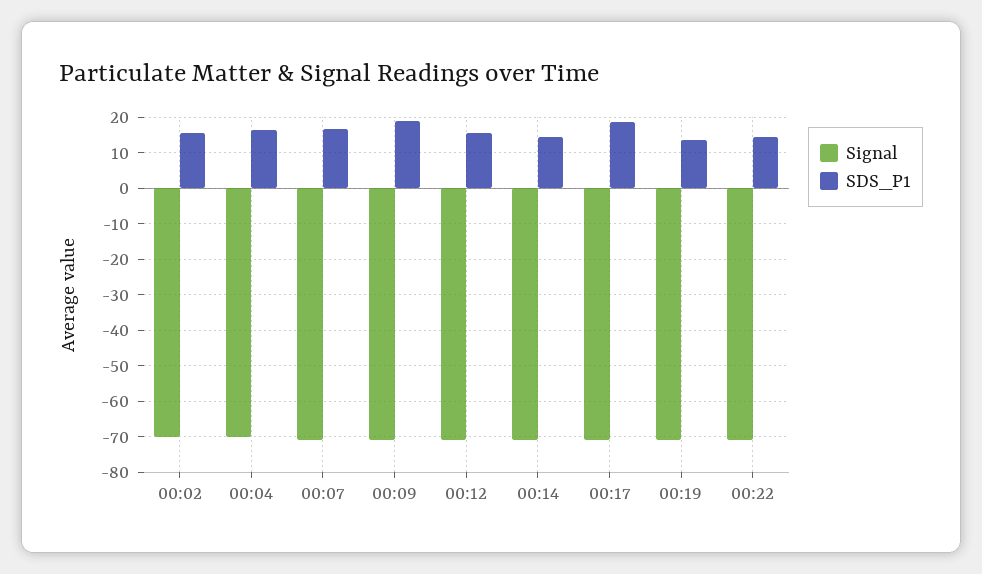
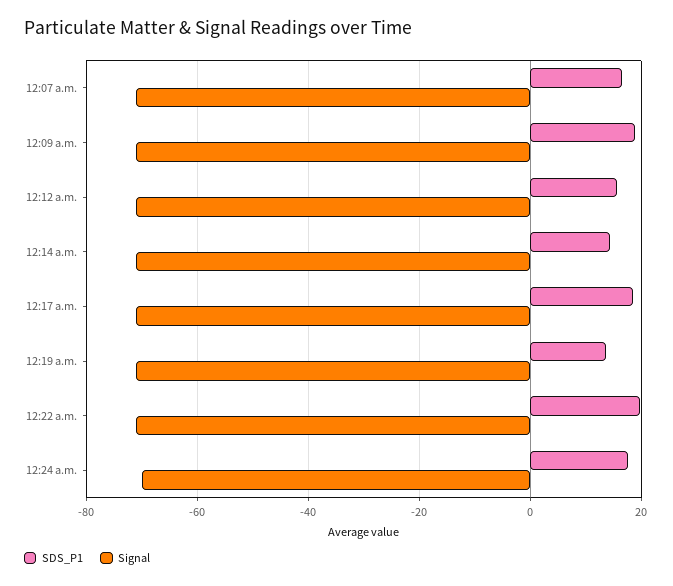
Signal, 00:02: -70 -> none
SDS_P1, 00:02: 16 -> none
Signal, 00:04: -70 -> none
SDS_P1, 00:04: 16 -> none
SDS_P1, 00:22: 14 -> 20
SDS_P1, 12:24 a.m.: none -> 18
Signal, 12:24 a.m.: none -> -70

